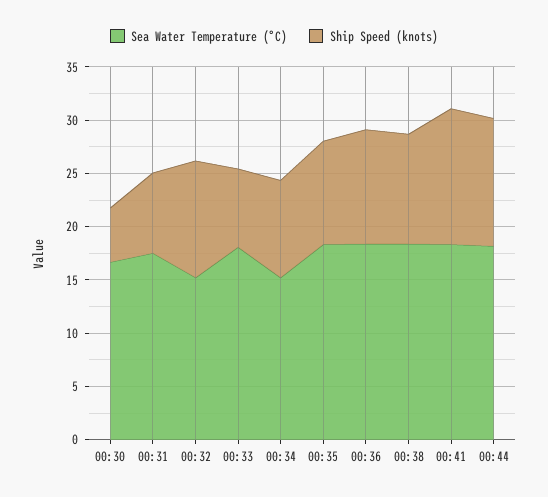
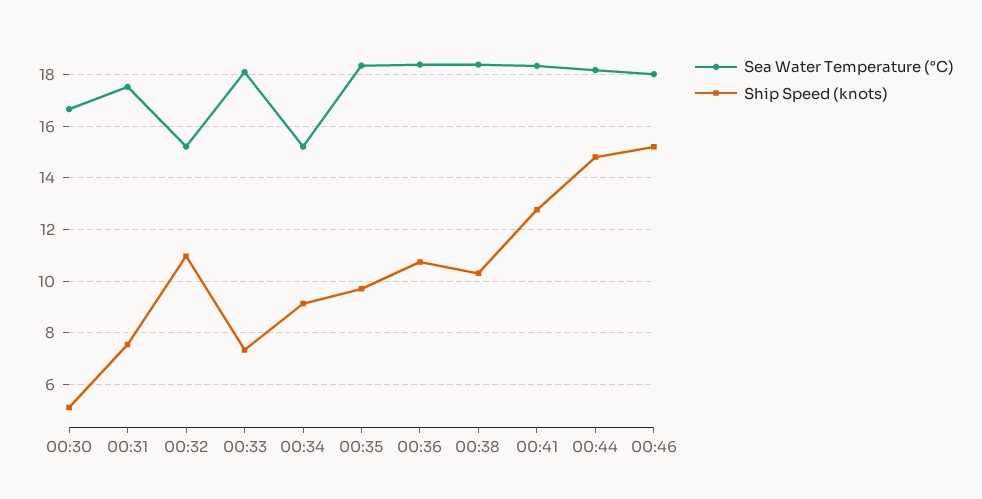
Ship Speed (knots), 00:44: 12 -> 14.75
Sea Water Temperature (°C), 00:46: none -> 18
Ship Speed (knots), 00:46: none -> 15.25

